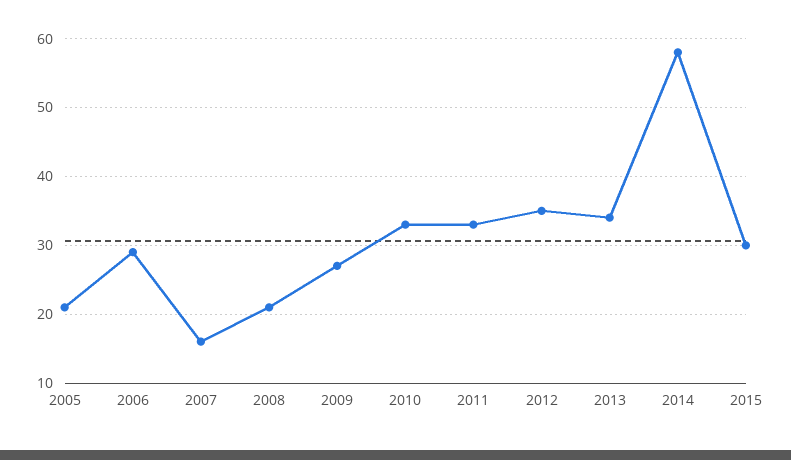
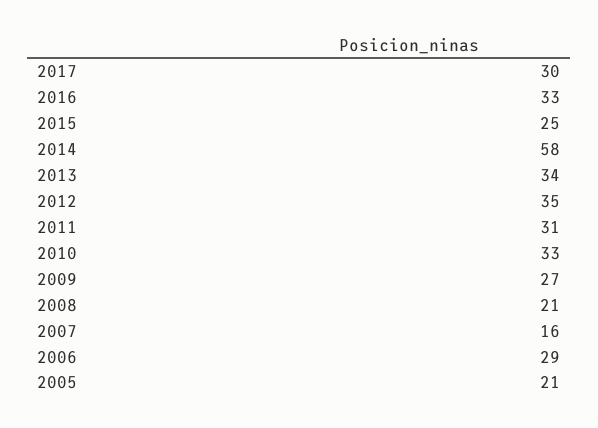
2011: 33 -> 31
2015: 30 -> 25
2017: none -> 30
2016: none -> 33

